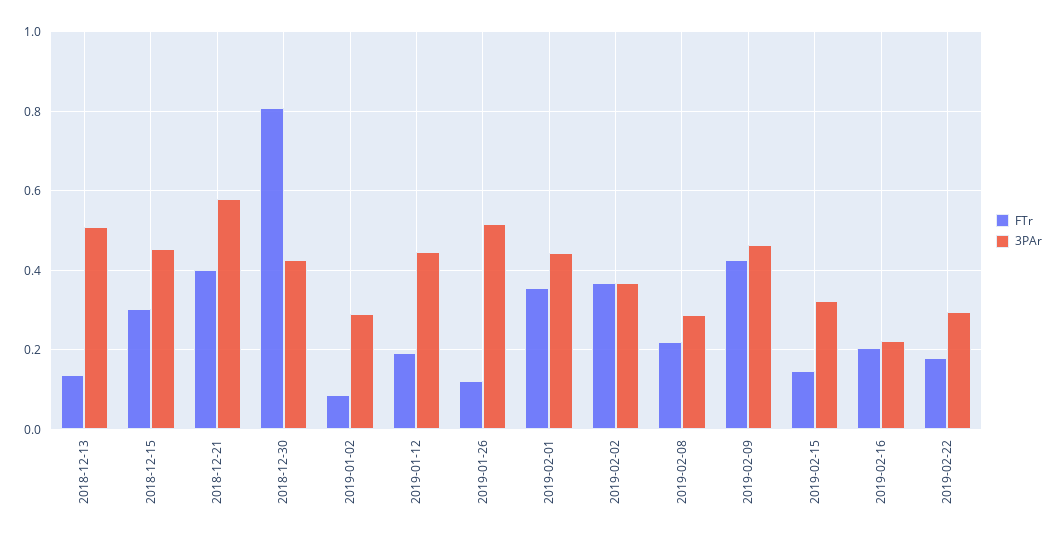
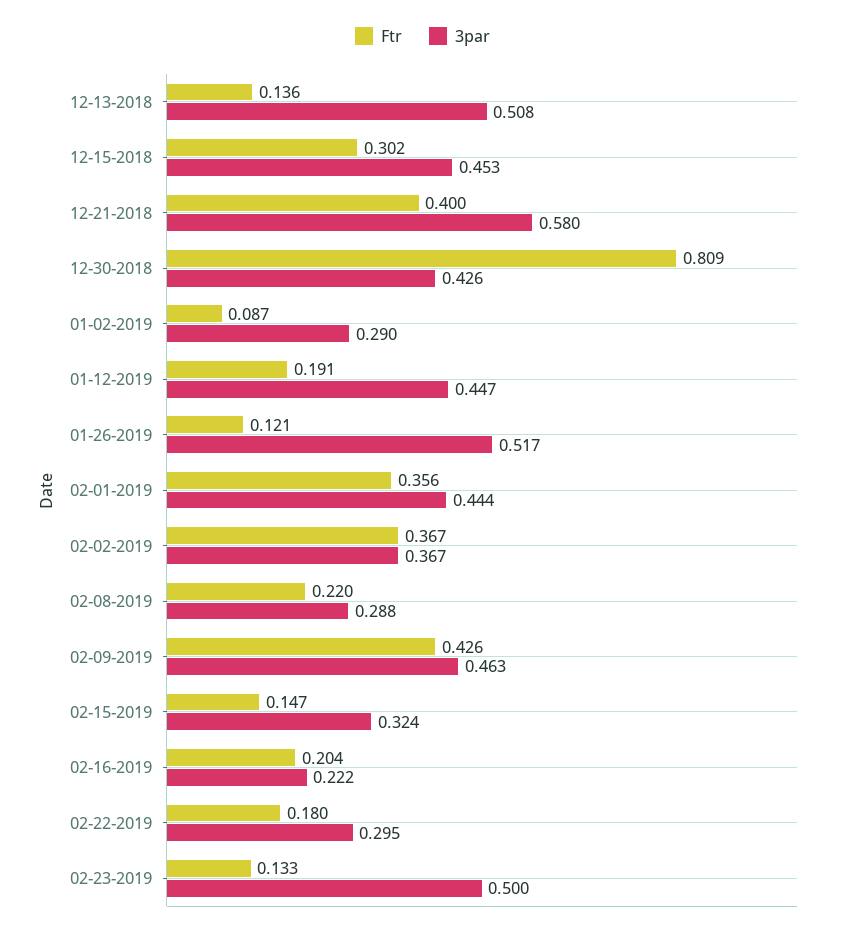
FTr, 02-23-2019: none -> 0.133
3PAr, 02-23-2019: none -> 0.5

